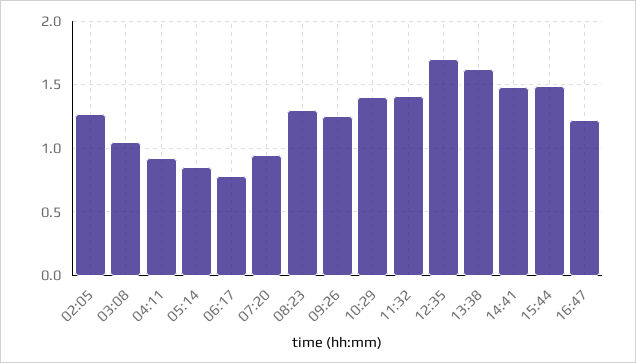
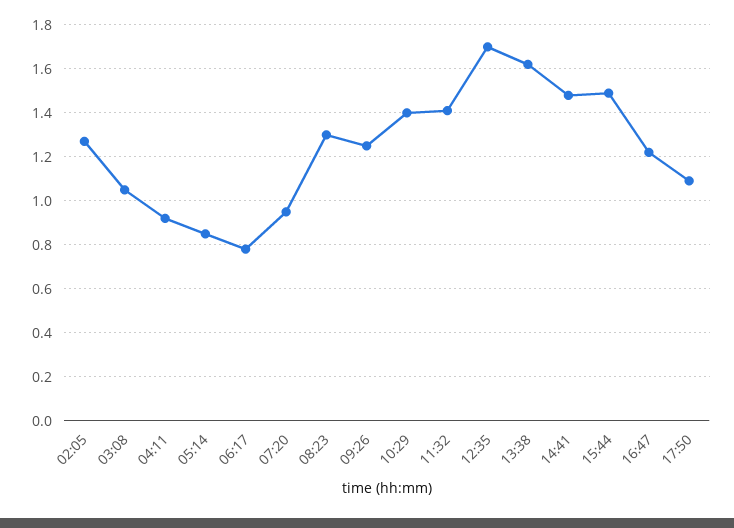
17:50: none -> 1.1

